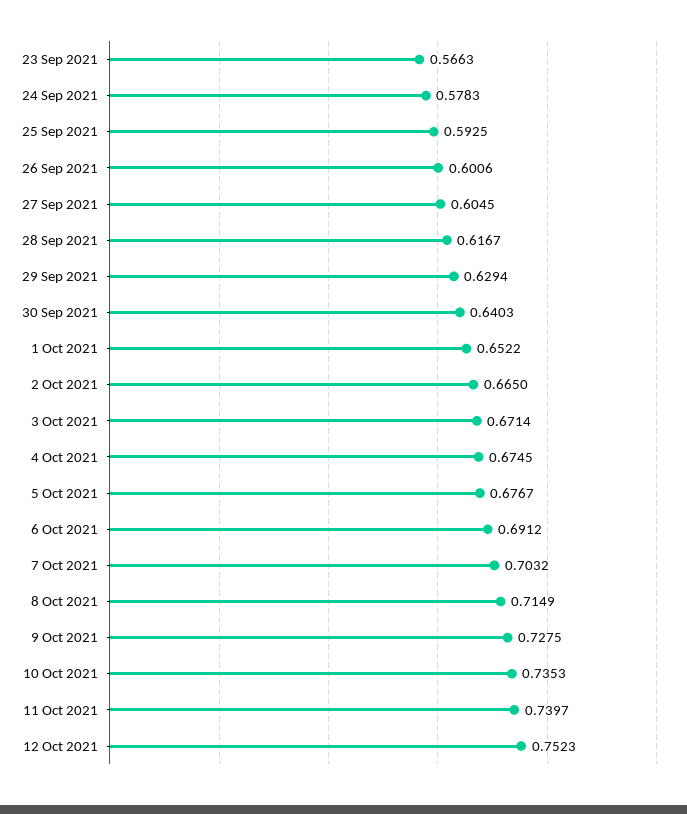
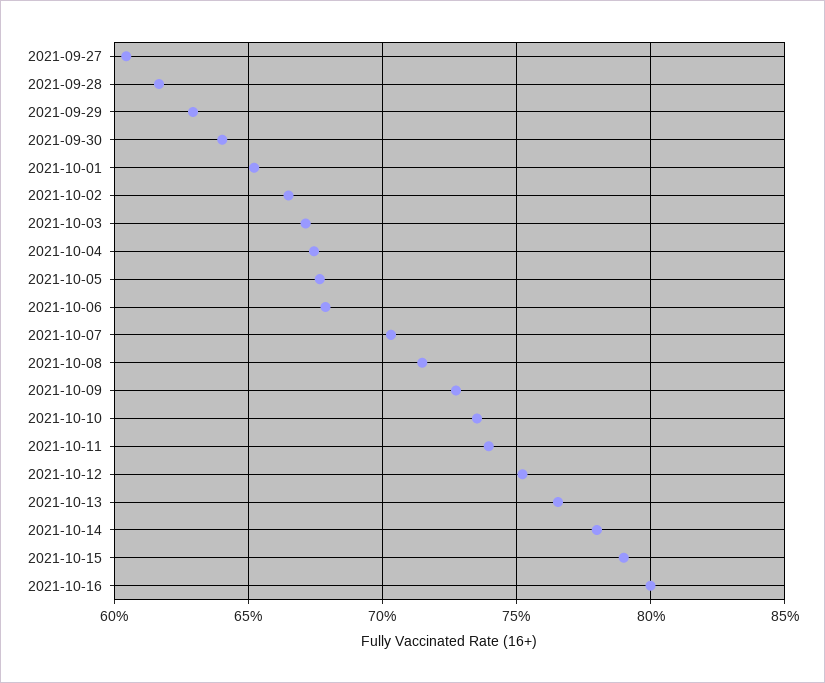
23 Sep 2021: 0.5663 -> none
24 Sep 2021: 0.5783 -> none
25 Sep 2021: 0.5925 -> none
26 Sep 2021: 0.6006 -> none
6 Oct 2021: 0.6912 -> 0.68
2021-10-13: none -> 0.765
2021-10-14: none -> 0.78
2021-10-15: none -> 0.79
2021-10-16: none -> 0.8

